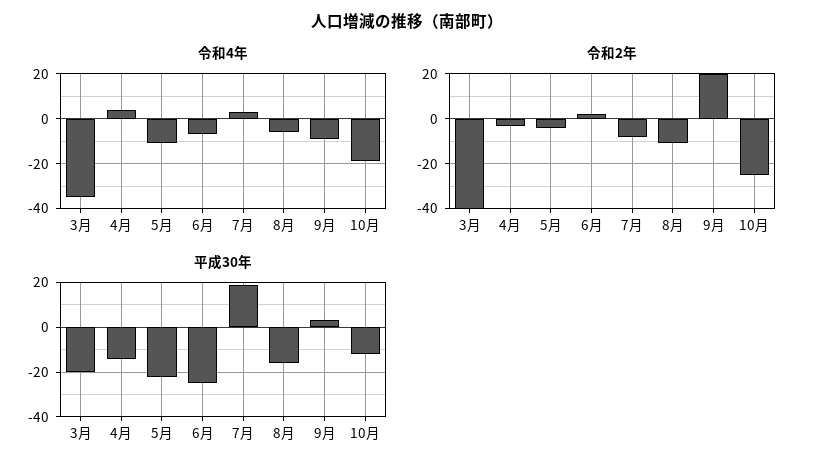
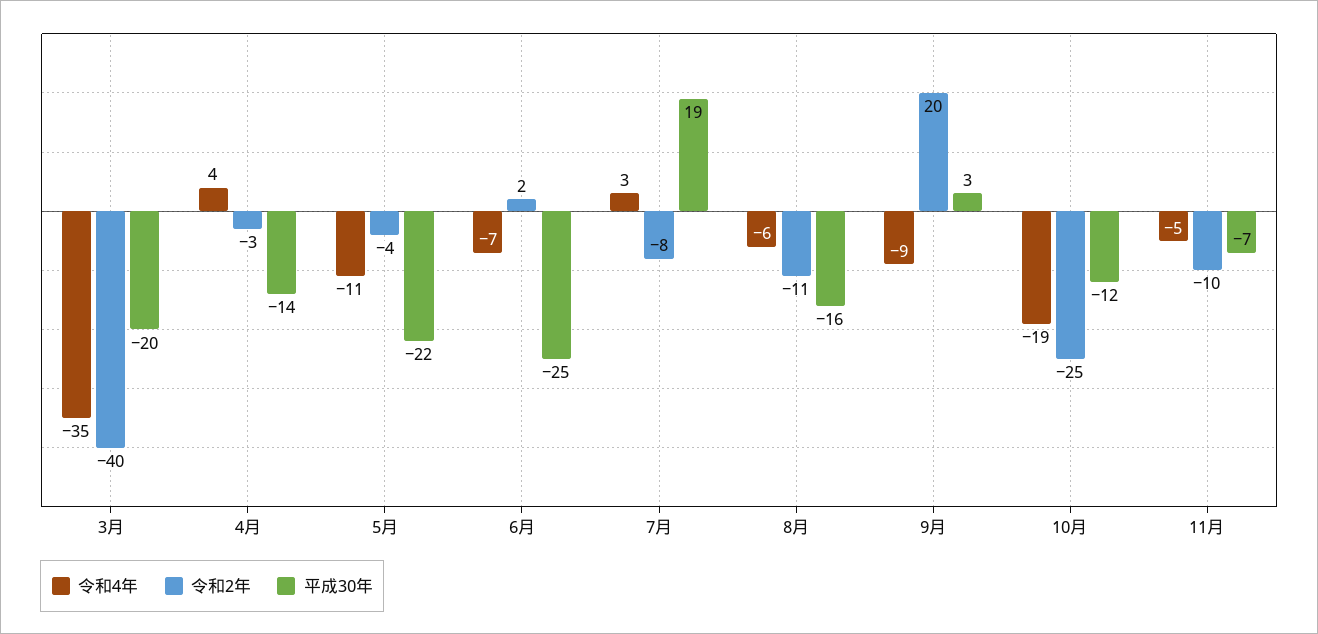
令和4年, 11月: none -> -5
令和2年, 11月: none -> -10
平成30年, 11月: none -> -7

